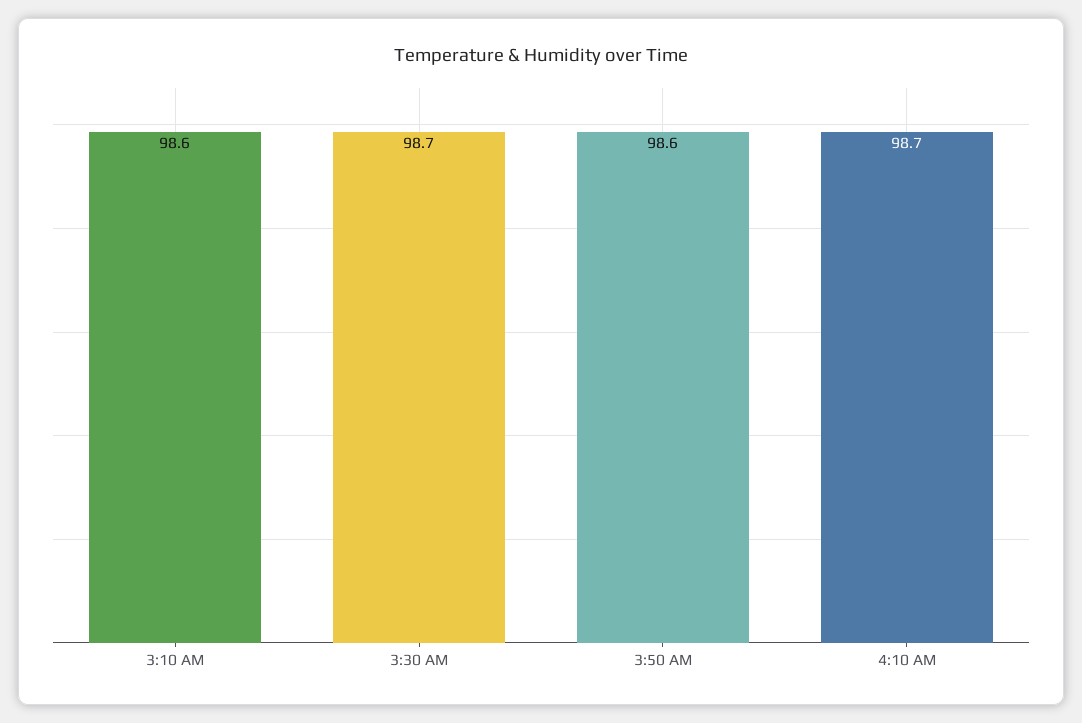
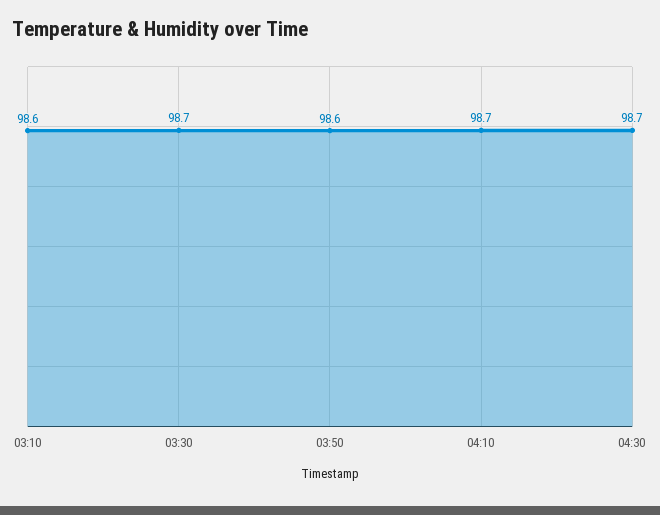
04:30: none -> 98.7

